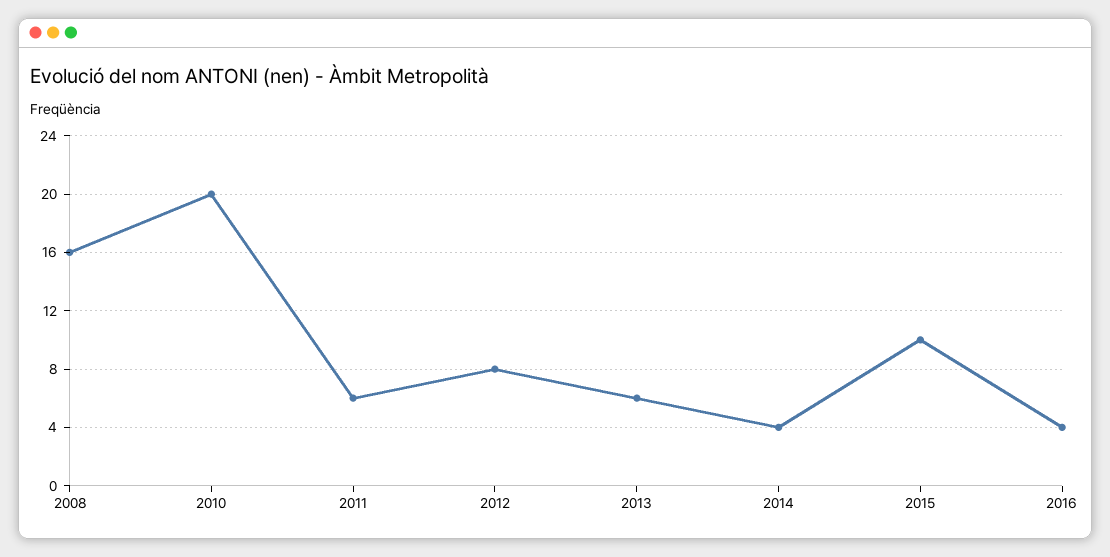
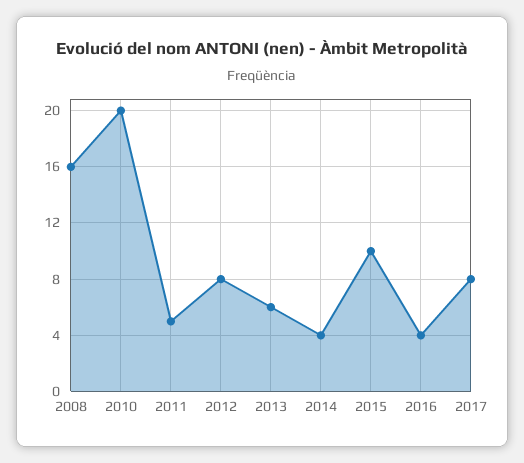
2011: 6 -> 5
2017: none -> 8

